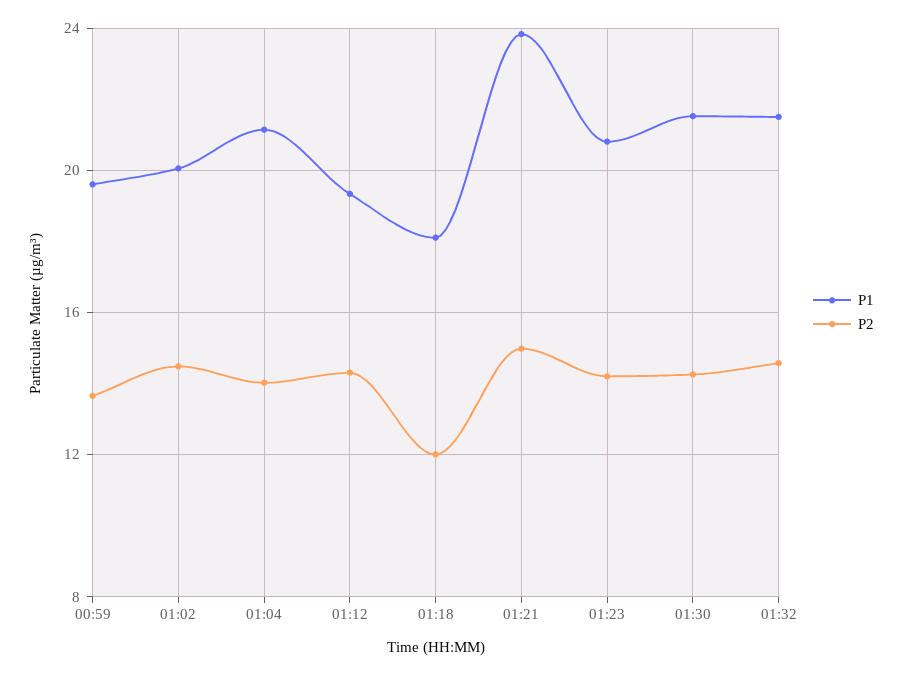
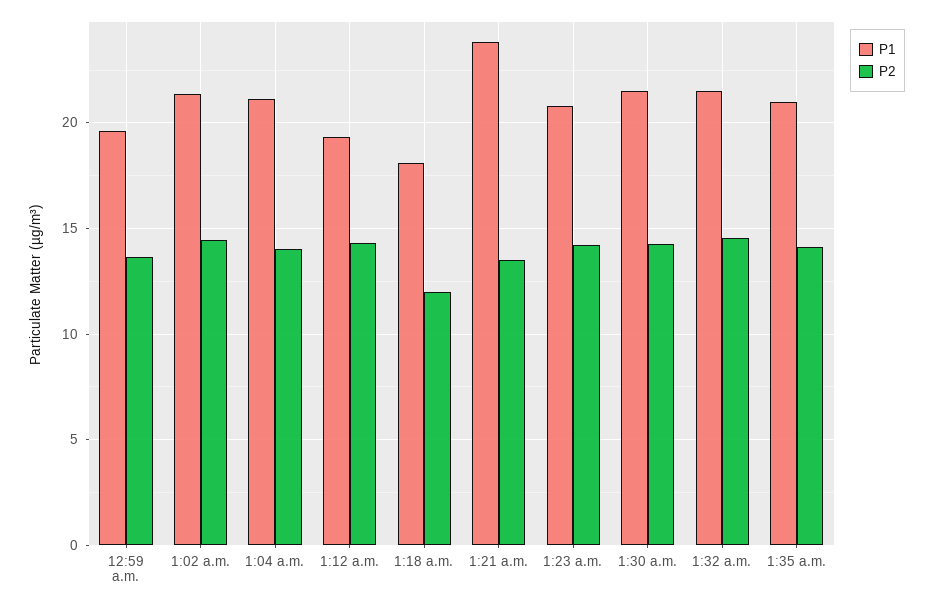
P1, 01:02: 20 -> 21.5
P2, 01:21: 15 -> 13.5
P1, 1:35 a.m.: none -> 21
P2, 1:35 a.m.: none -> 14

